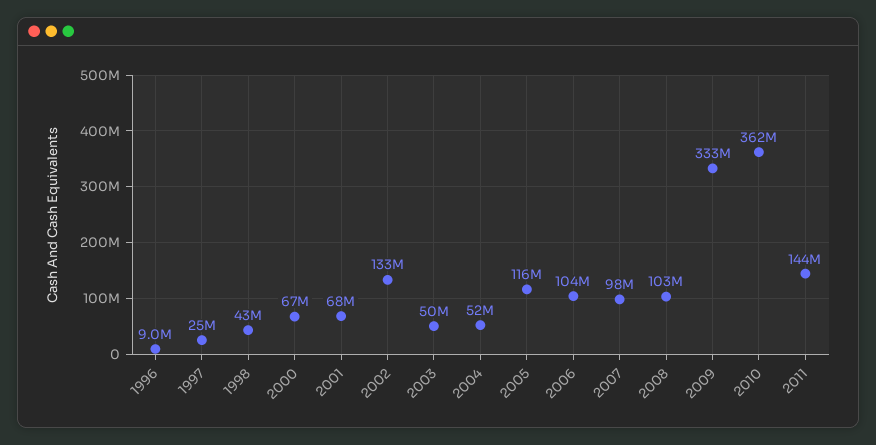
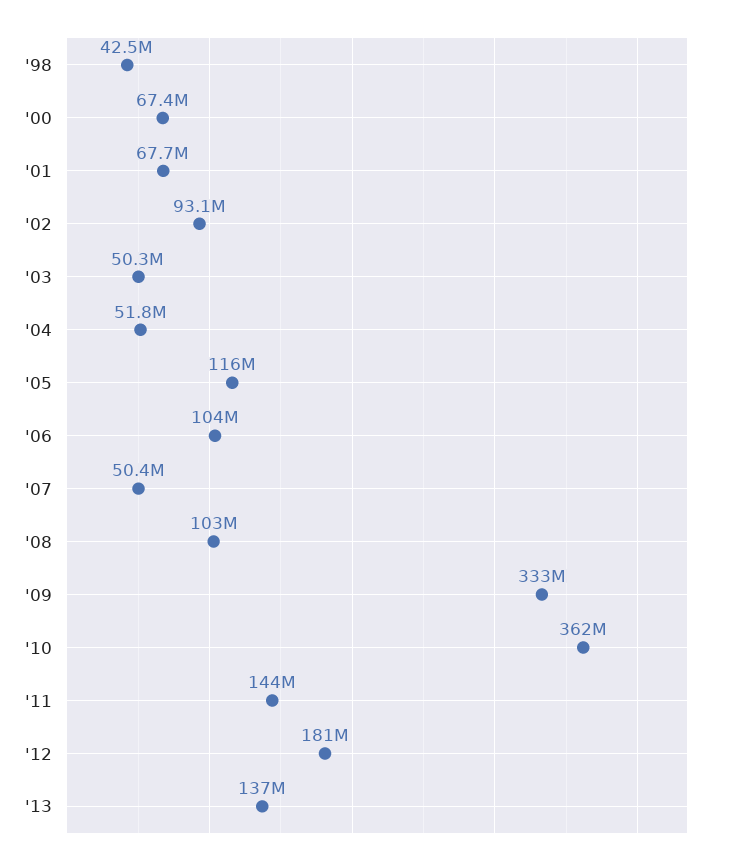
1996: 9000000 -> none
1997: 25000000 -> none
2002: 133000000 -> 93100000
2007: 98000000 -> 50400000
'12: none -> 181000000
'13: none -> 137000000

